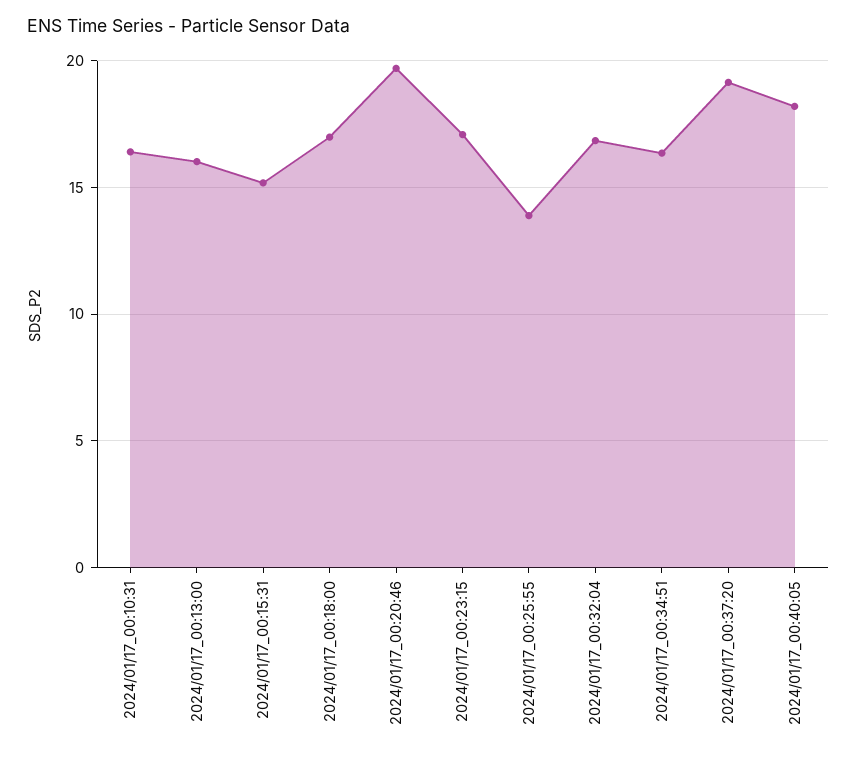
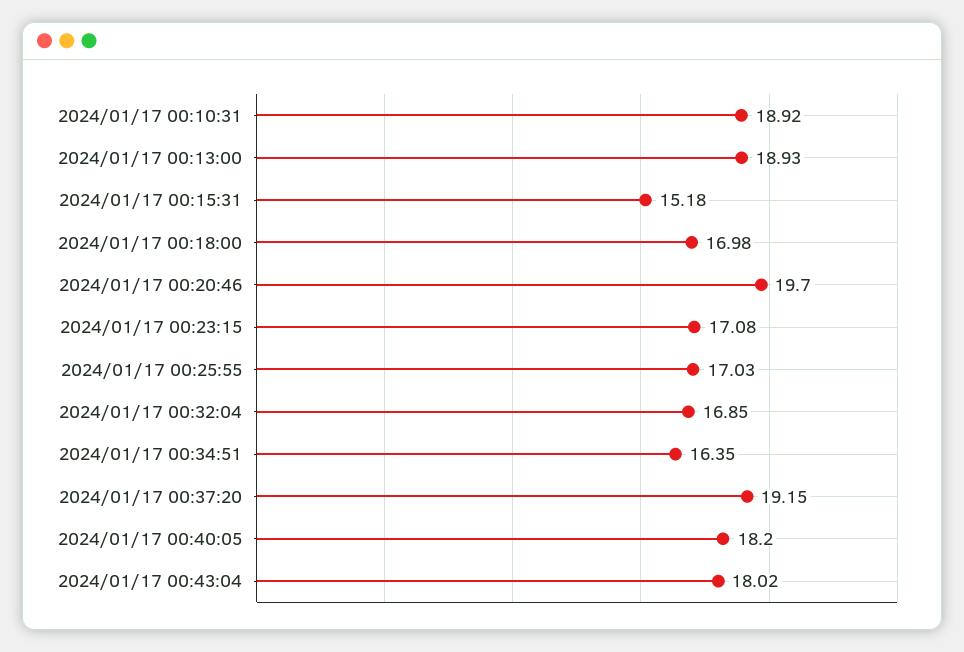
2024/01/17_00:10:31: 16.5 -> 18.92
2024/01/17_00:13:00: 16 -> 18.93
2024/01/17_00:25:55: 14 -> 17.03
2024/01/17 00:43:04: none -> 18.02

